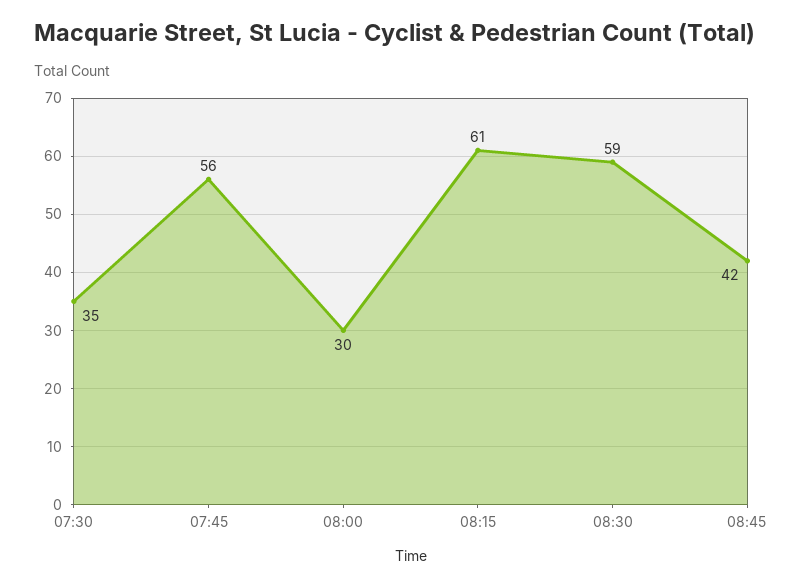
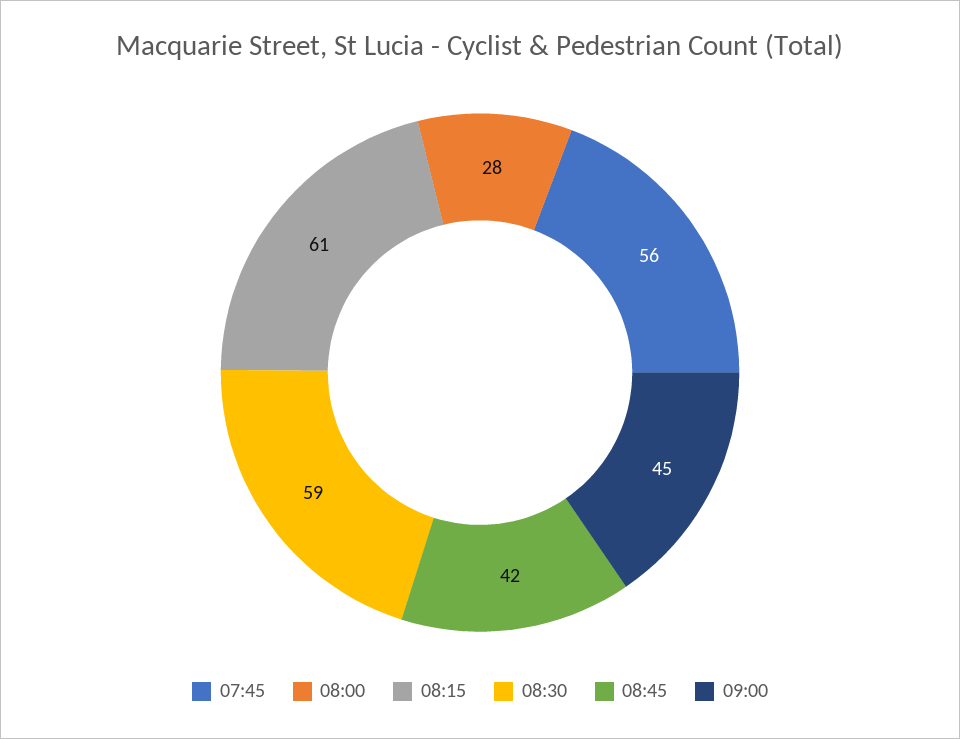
07:30: 35 -> none
08:00: 30 -> 28
09:00: none -> 45

